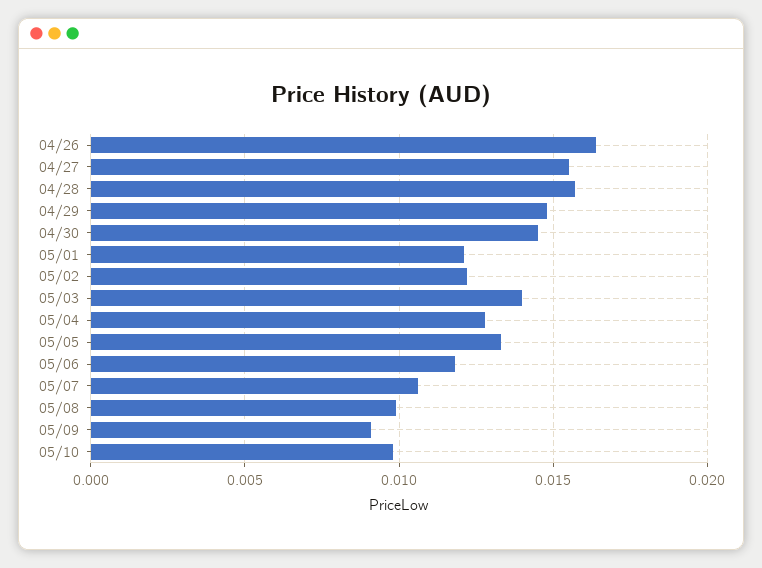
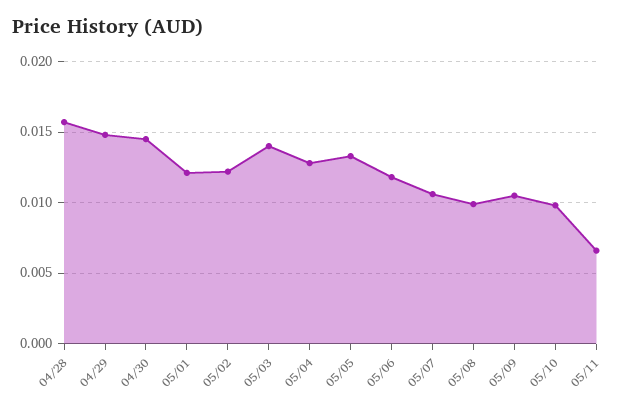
04/26: 0.0165 -> none
04/27: 0.0155 -> none
05/09: 0.009 -> 0.0105
05/11: none -> 0.0065

